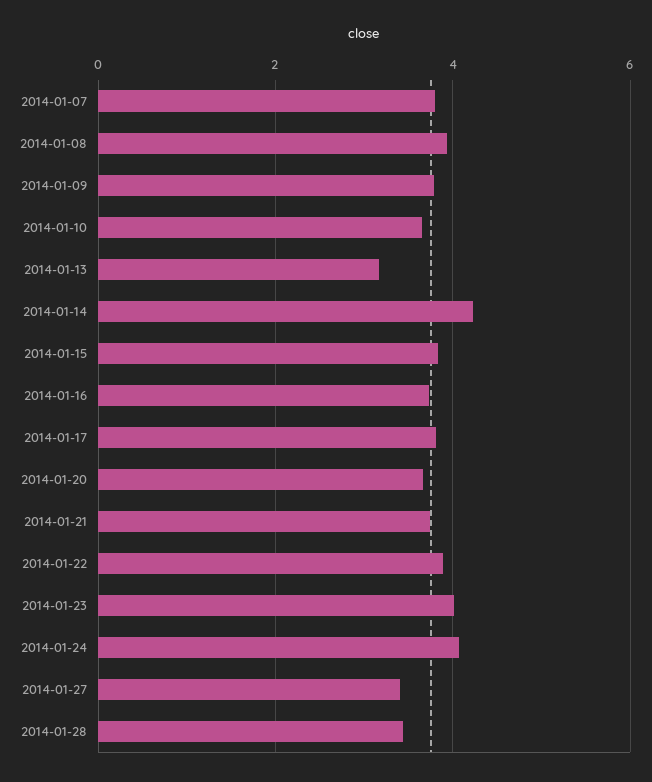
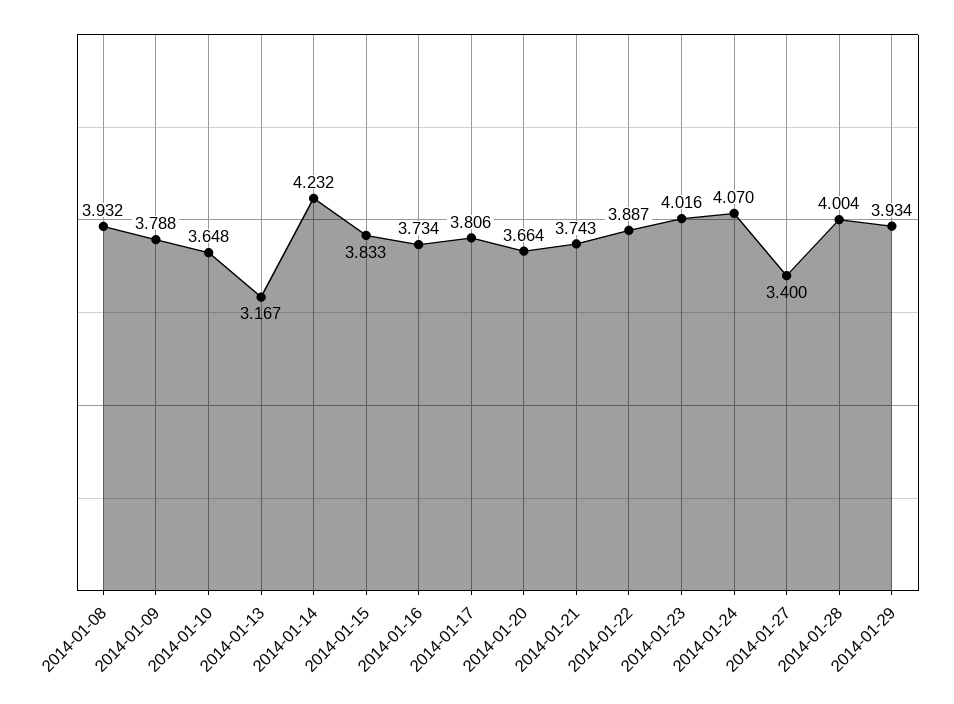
2014-01-07: 3.8 -> none
2014-01-28: 3.4 -> 4.004
2014-01-29: none -> 3.934

